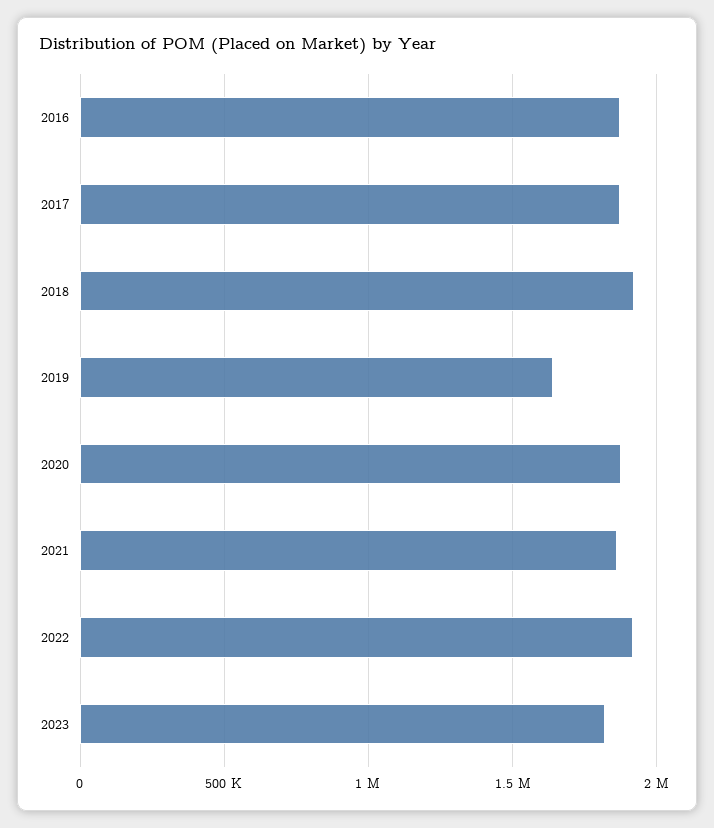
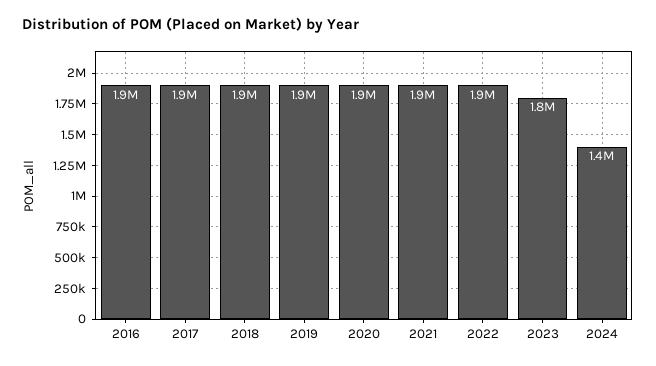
2019: 1650000 -> 1900000
2024: none -> 1400000

